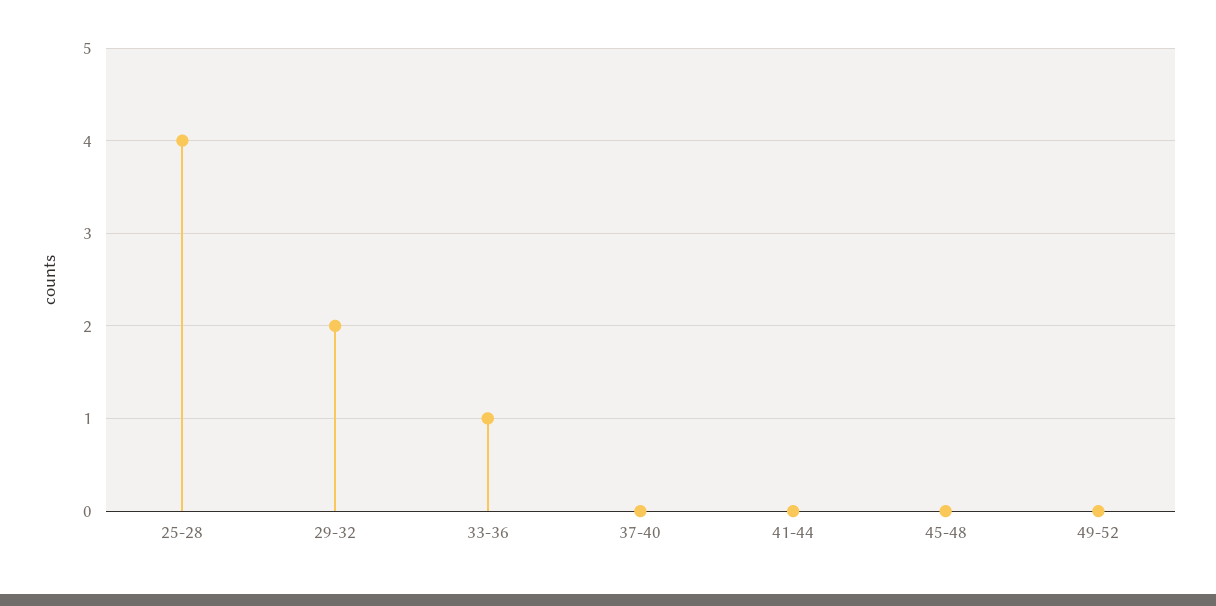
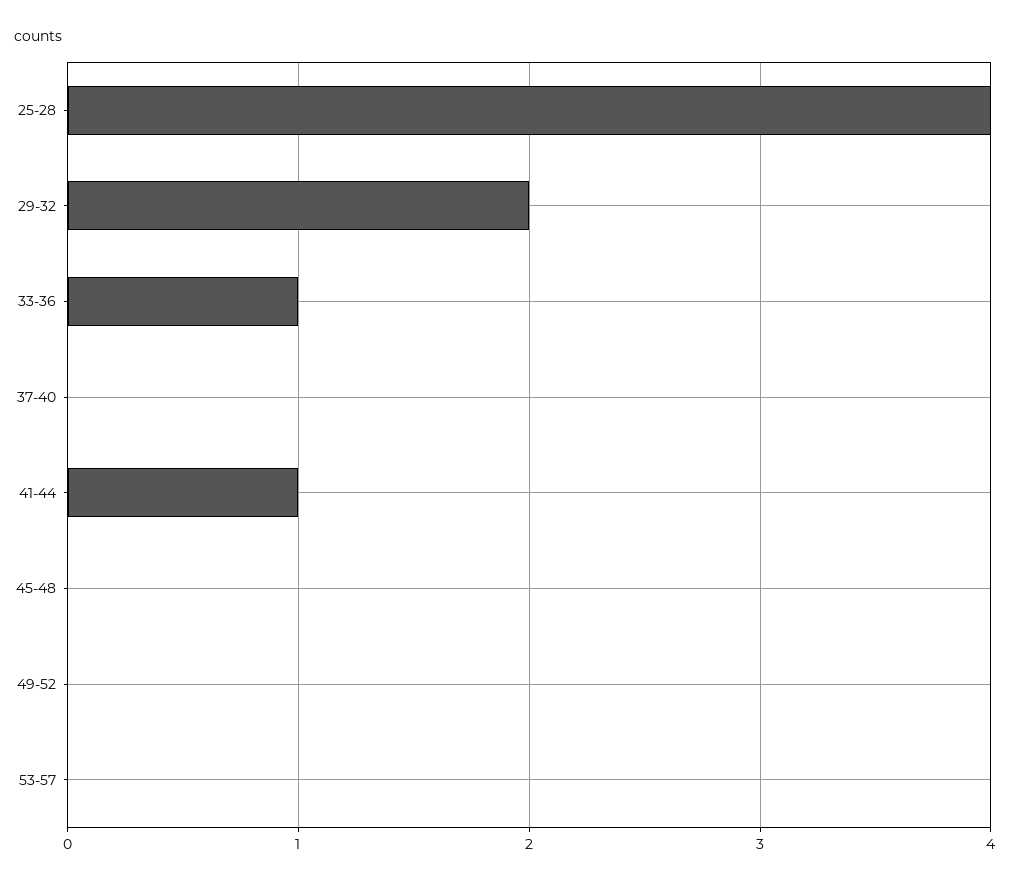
41-44: 0 -> 1
53-57: none -> 0

